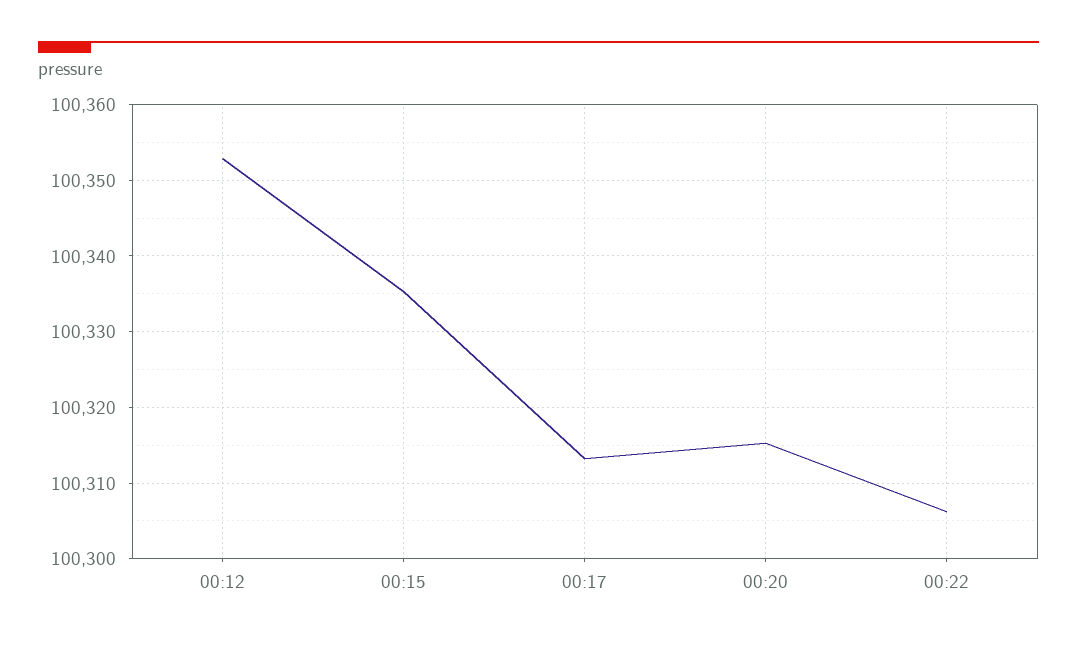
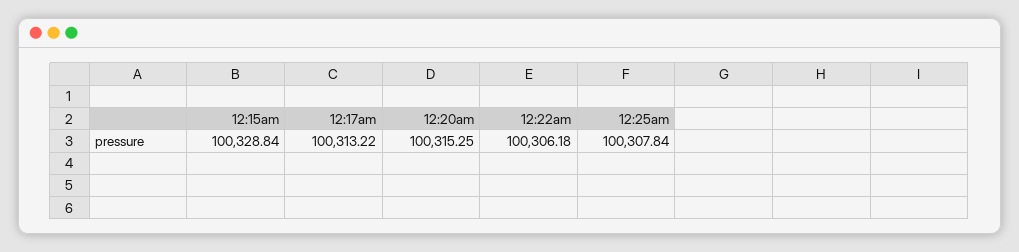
00:12: 100353 -> none
00:15: 100335 -> 100328.84
12:25am: none -> 100307.84

